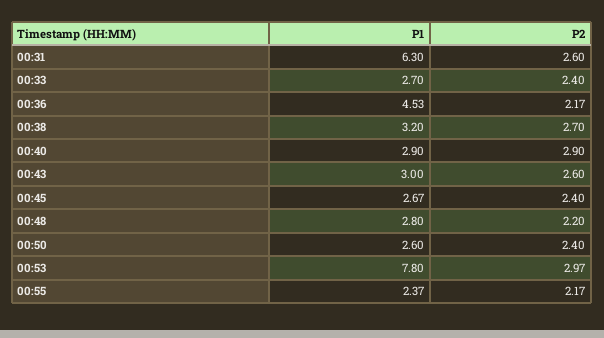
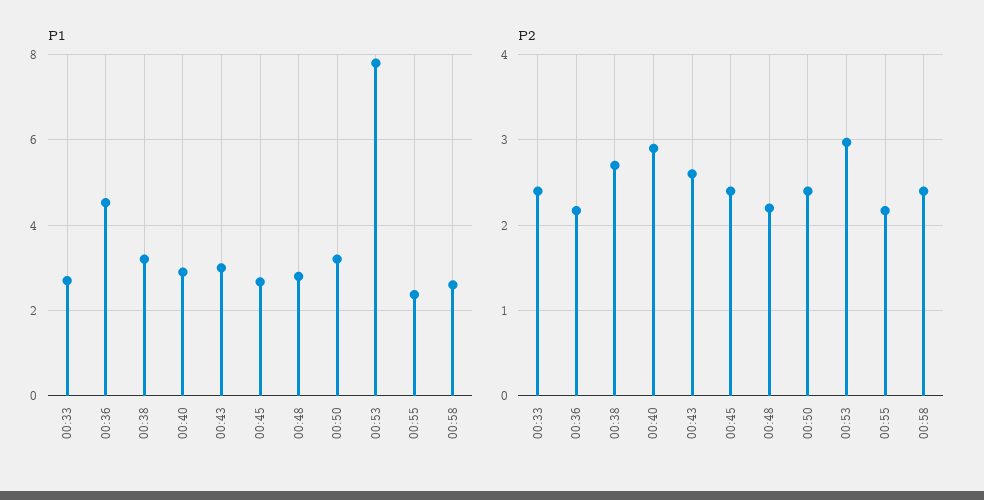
P1, 00:31: 6.3 -> none
P2, 00:31: 2.6 -> none
P1, 00:50: 2.6 -> 3.2
P1, 00:58: none -> 2.6
P2, 00:58: none -> 2.4

